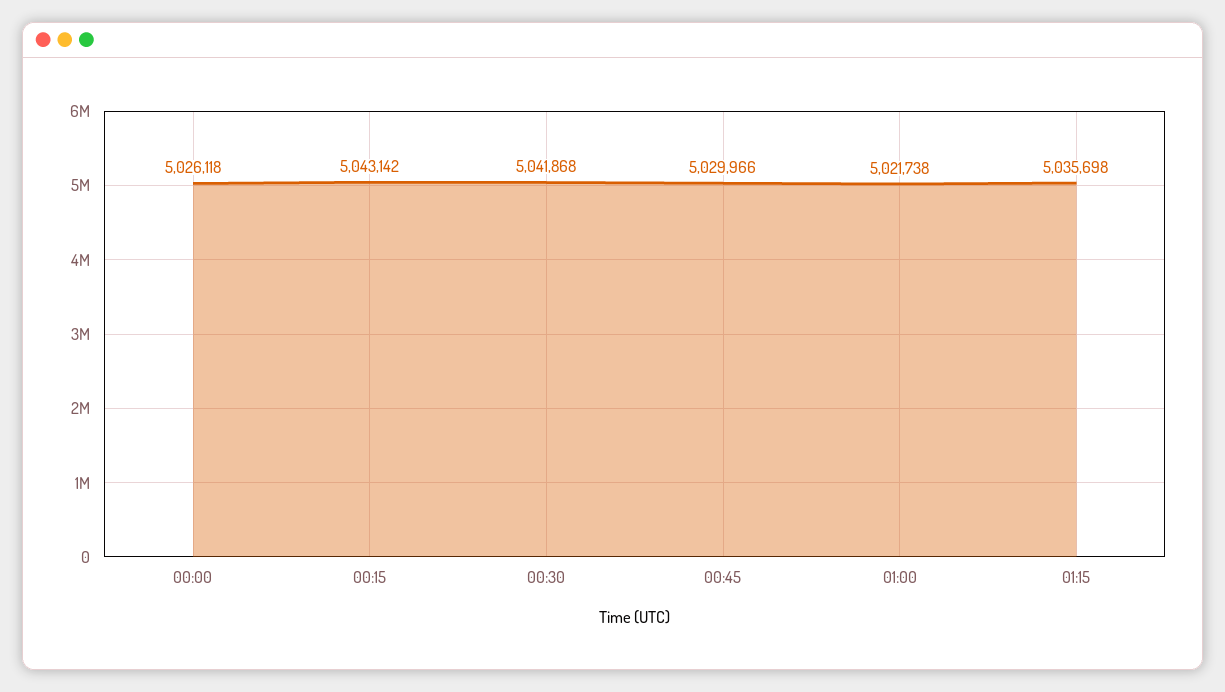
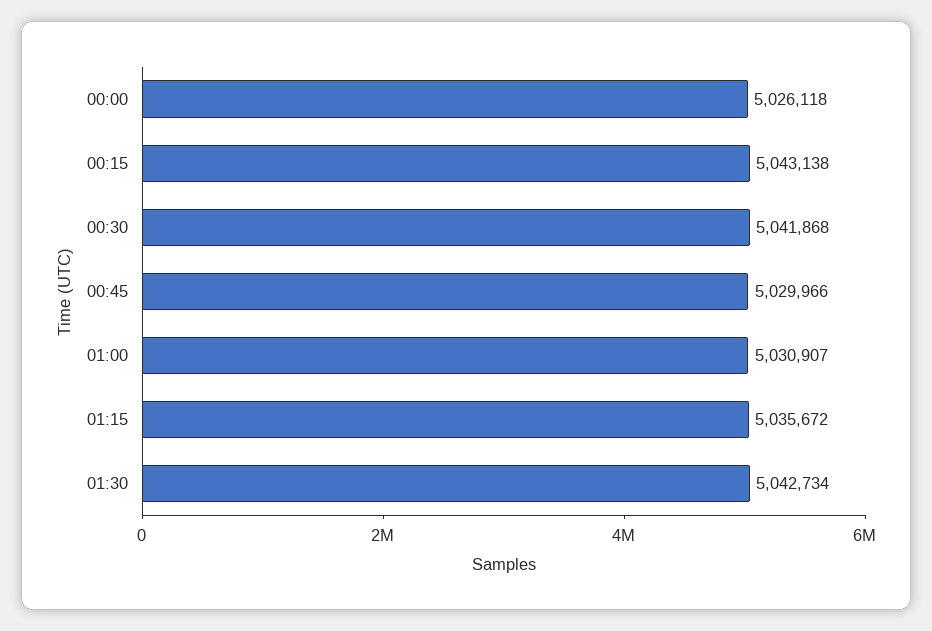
00:15: 5043142 -> 5043138
01:00: 5021738 -> 5030907
01:15: 5035698 -> 5035672
01:30: none -> 5042734

